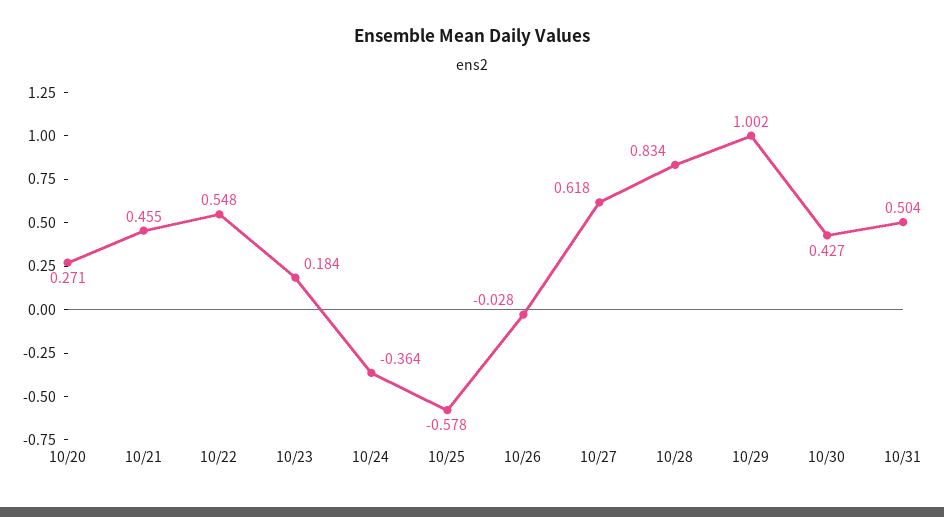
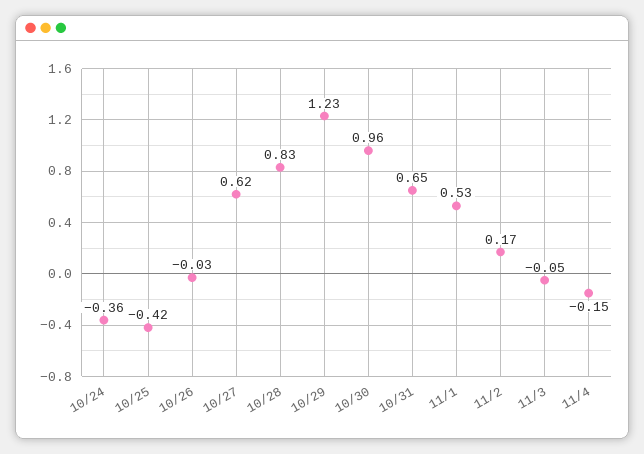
10/20: 0.271 -> none
10/21: 0.455 -> none
10/22: 0.548 -> none
10/23: 0.184 -> none
10/25: -0.578 -> -0.42
10/29: 1.002 -> 1.23
10/30: 0.427 -> 0.96
10/31: 0.504 -> 0.65
11/1: none -> 0.53
11/2: none -> 0.17
11/3: none -> -0.05
11/4: none -> -0.15

